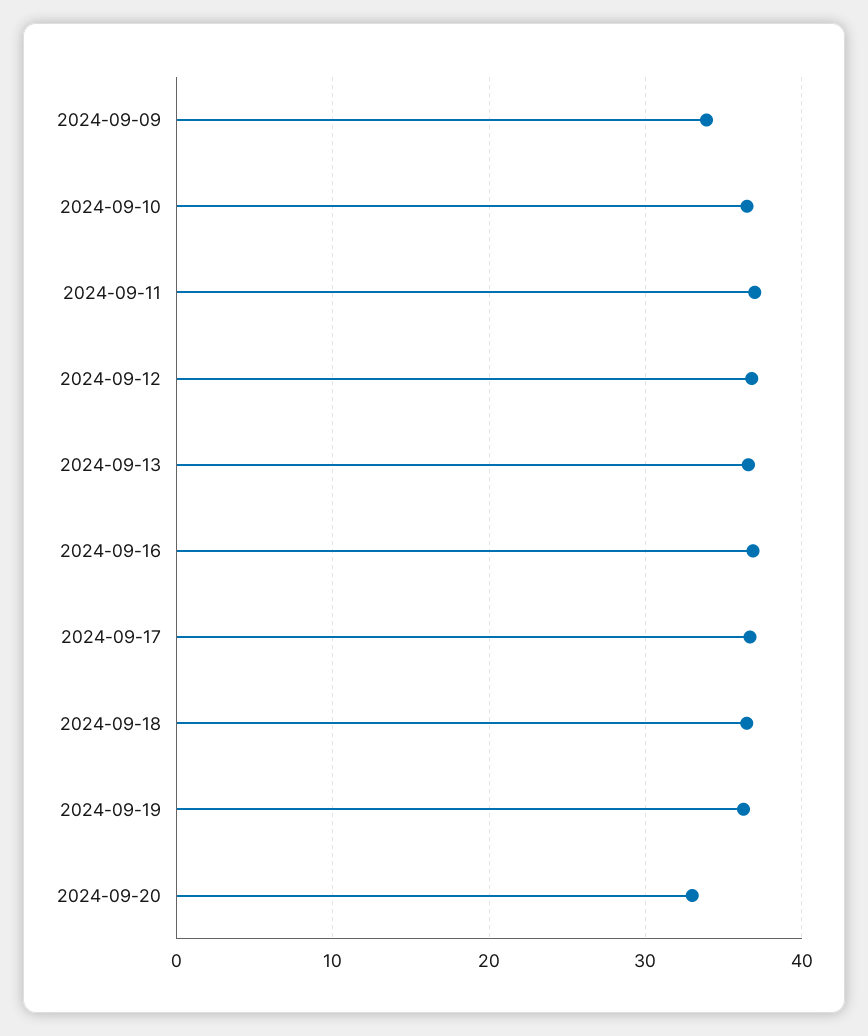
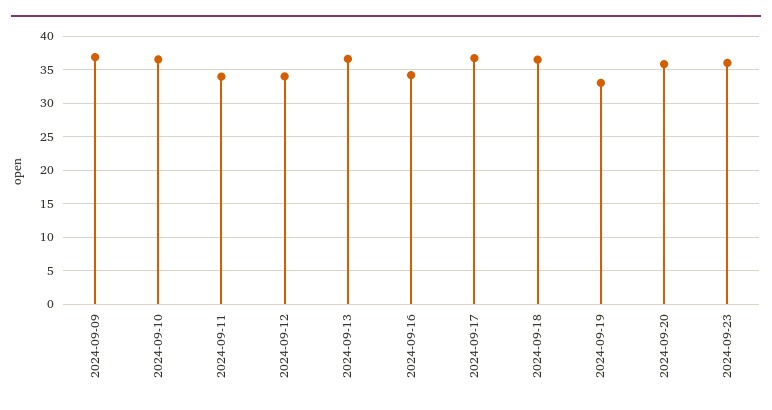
2024-09-09: 34 -> 37
2024-09-11: 37 -> 34
2024-09-12: 37 -> 34
2024-09-16: 37 -> 34
2024-09-19: 36 -> 33
2024-09-20: 33 -> 36
2024-09-23: none -> 36

